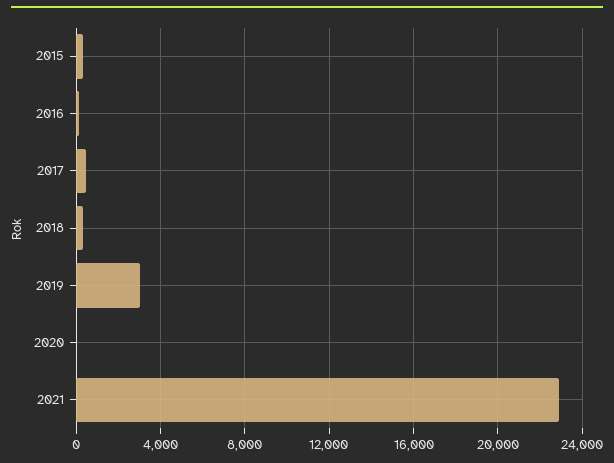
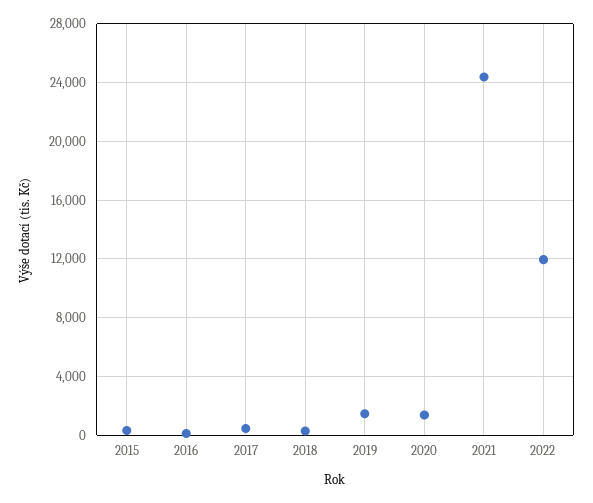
2019: 3000 -> 1500
2020: 0 -> 1500
2021: 23000 -> 24500
2022: none -> 12000

